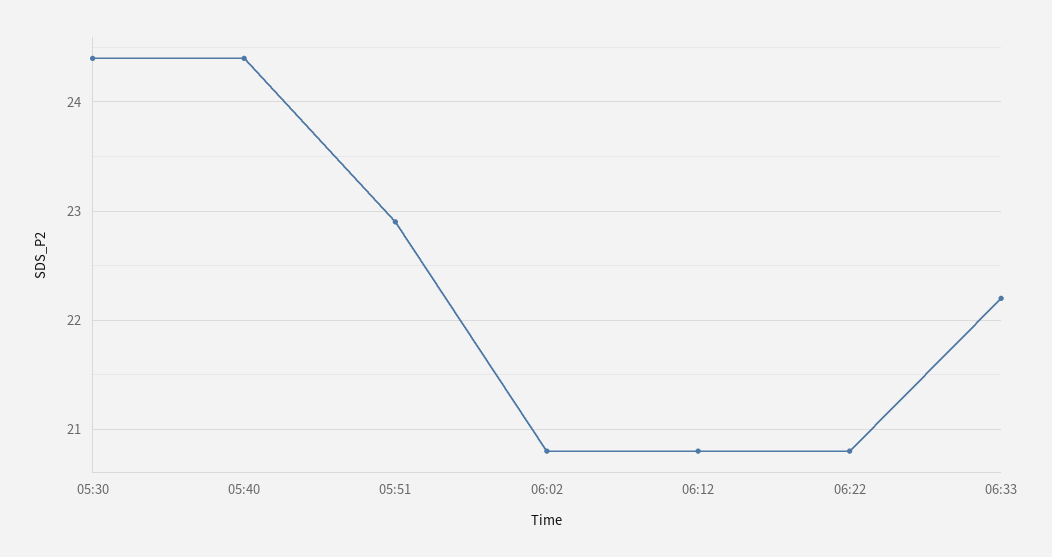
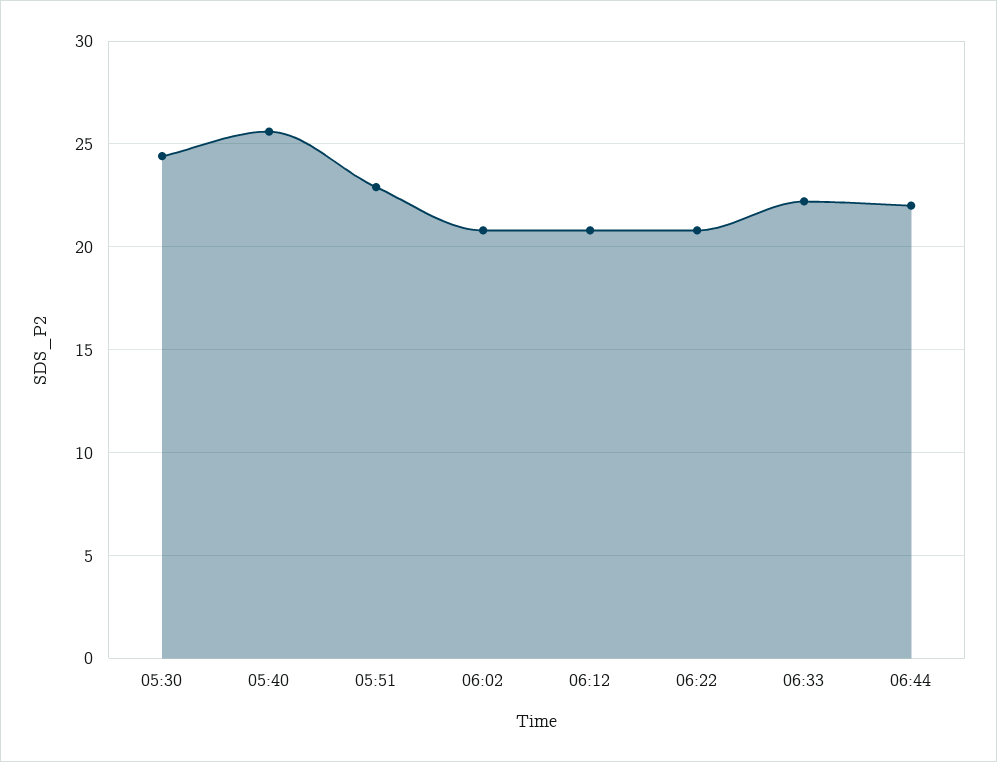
05:40: 24.4 -> 25.5
06:44: none -> 22

